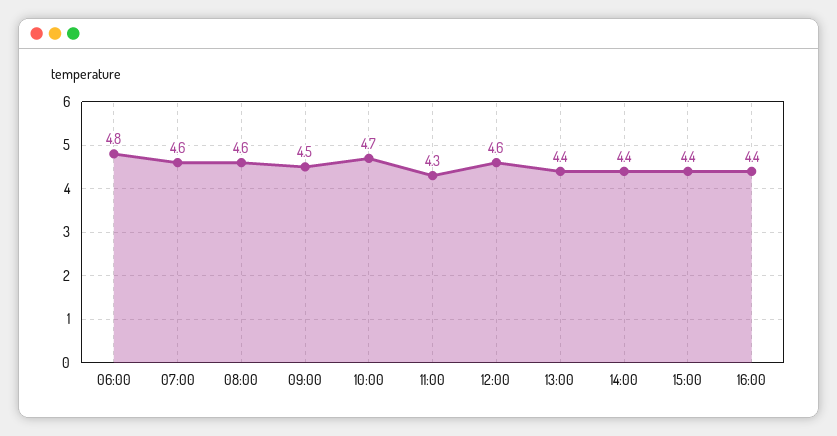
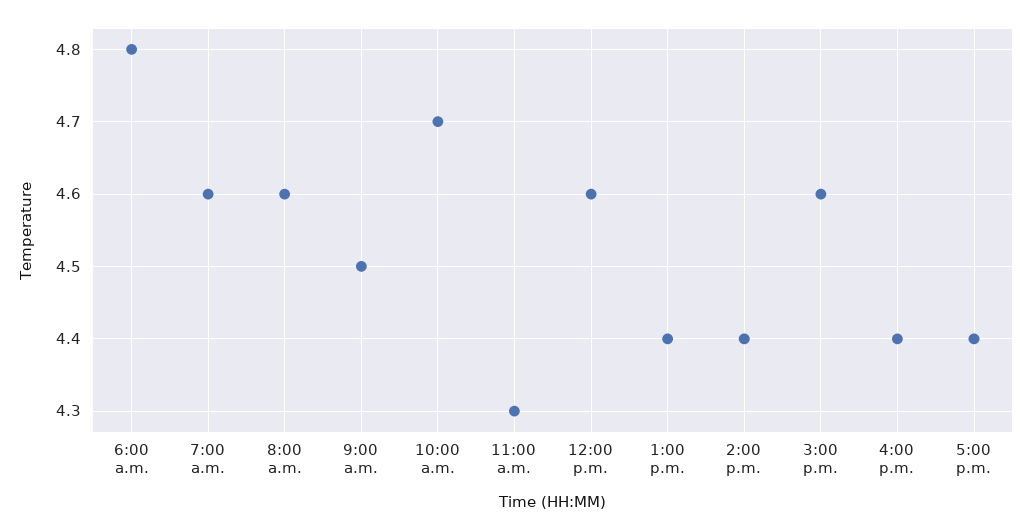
15:00: 4.4 -> 4.6
5:00 p.m.: none -> 4.4

